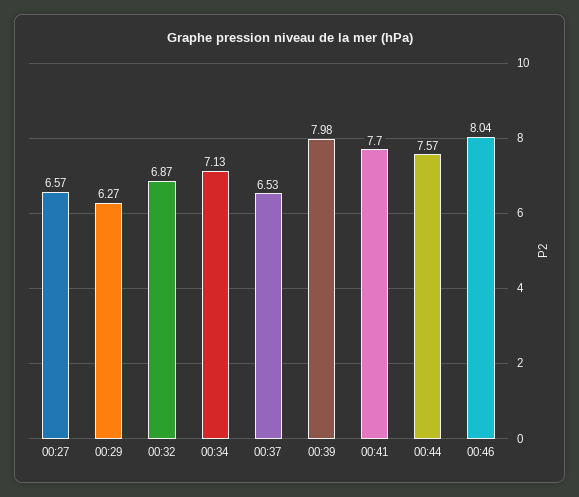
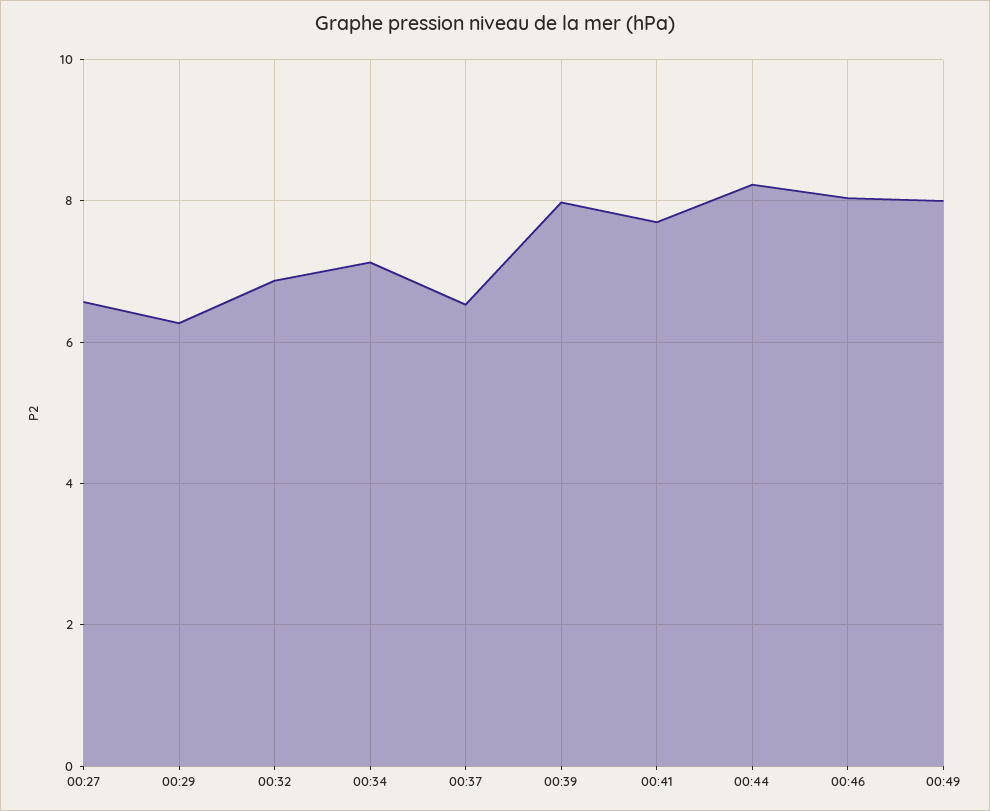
00:44: 7.57 -> 8.2
00:49: none -> 8

